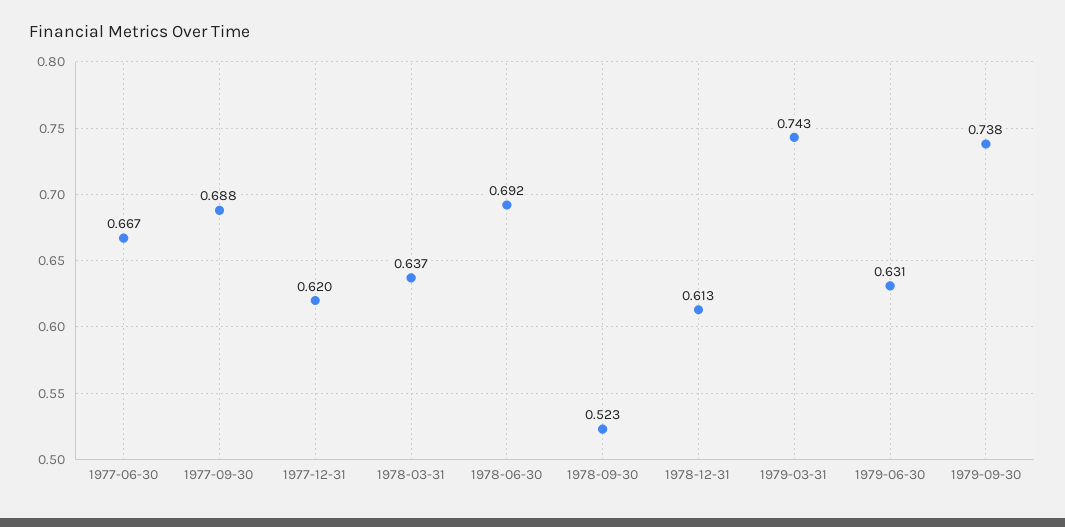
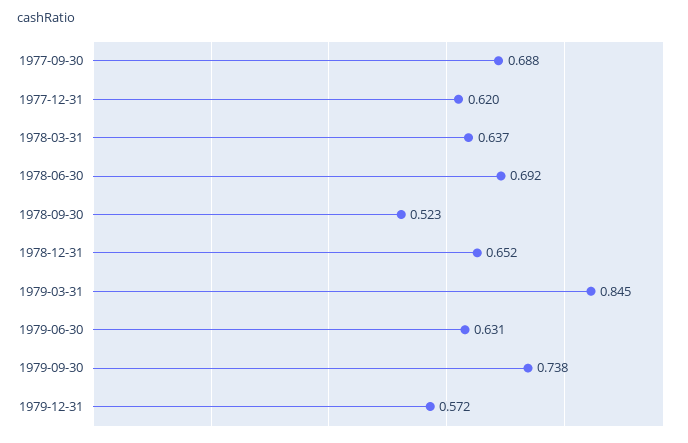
1977-06-30: 0.667 -> none
1978-12-31: 0.613 -> 0.652
1979-03-31: 0.743 -> 0.845
1979-12-31: none -> 0.572

